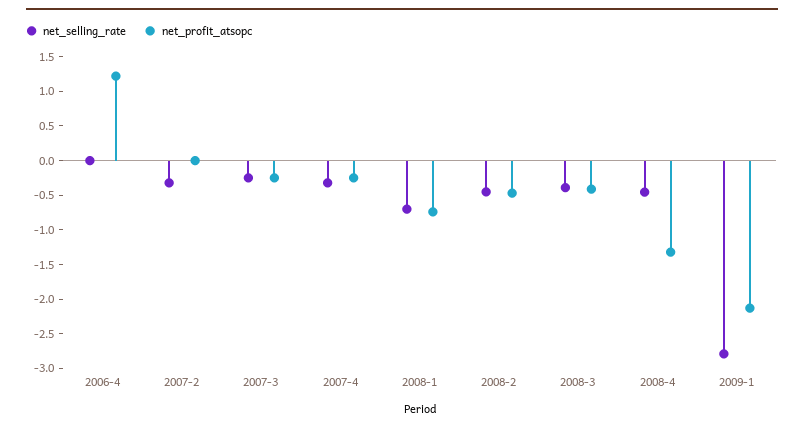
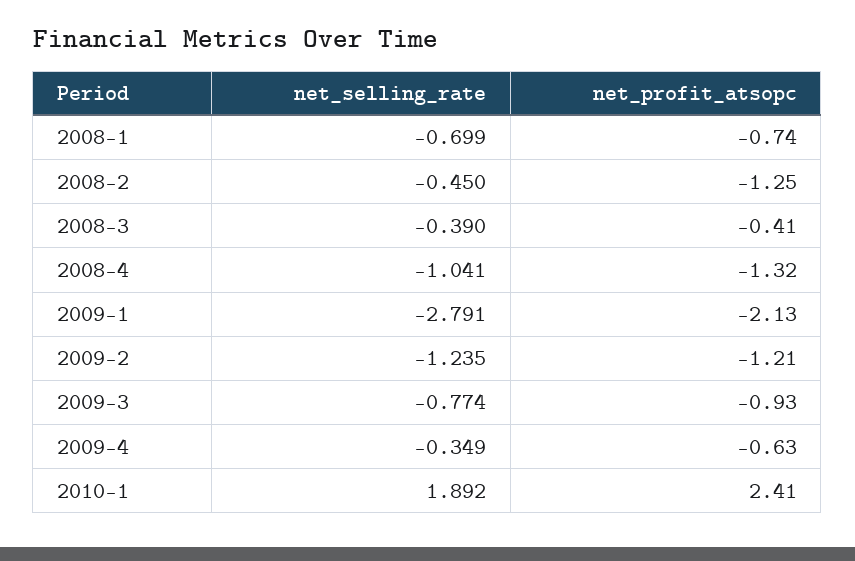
net_selling_rate, 2006-4: 0 -> none
net_profit_atsopc, 2006-4: 1.25 -> none
net_selling_rate, 2007-2: -0.25 -> none
net_profit_atsopc, 2007-2: 0 -> none
net_selling_rate, 2007-3: -0.25 -> none
net_profit_atsopc, 2007-3: -0.25 -> none
net_selling_rate, 2007-4: -0.25 -> none
net_profit_atsopc, 2007-4: -0.25 -> none
net_profit_atsopc, 2008-2: -0.5 -> -1.25
net_selling_rate, 2008-4: -0.5 -> -1.041
net_selling_rate, 2009-2: none -> -1.235
net_profit_atsopc, 2009-2: none -> -1.21
net_selling_rate, 2009-3: none -> -0.774
net_profit_atsopc, 2009-3: none -> -0.93
net_selling_rate, 2009-4: none -> -0.349
net_profit_atsopc, 2009-4: none -> -0.63
net_selling_rate, 2010-1: none -> 1.892
net_profit_atsopc, 2010-1: none -> 2.41

